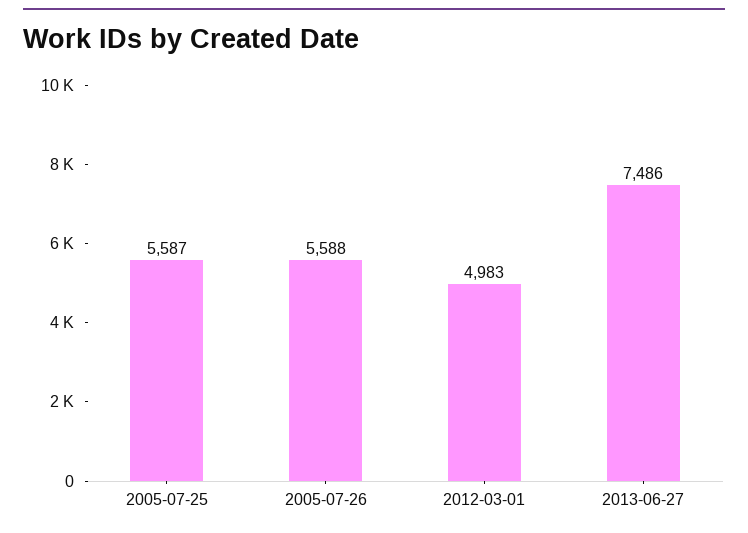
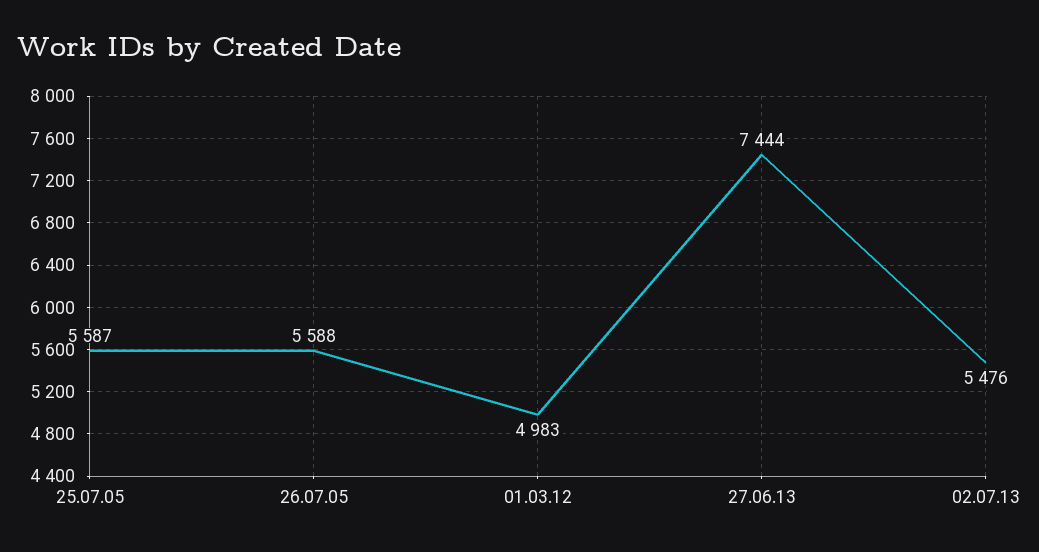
2013-06-27: 7486 -> 7444
02.07.13: none -> 5476

